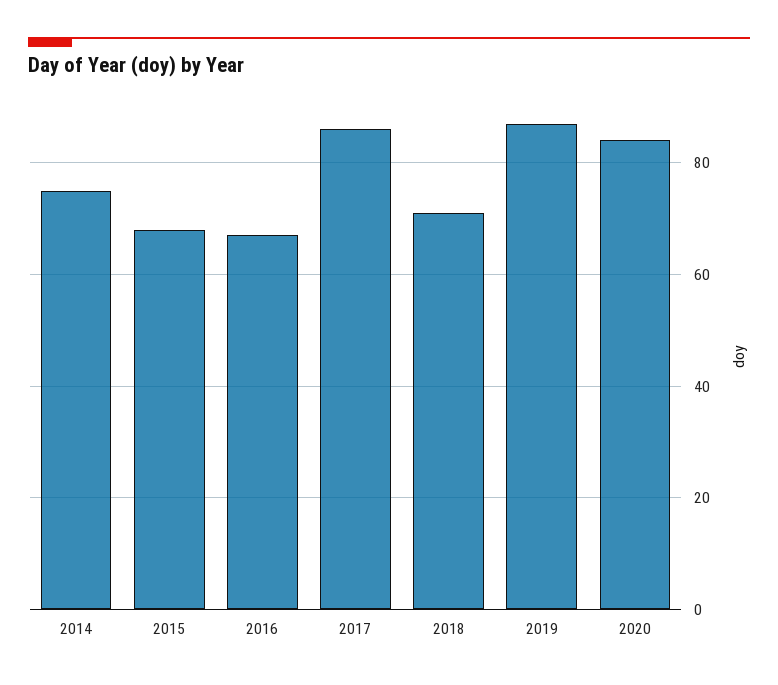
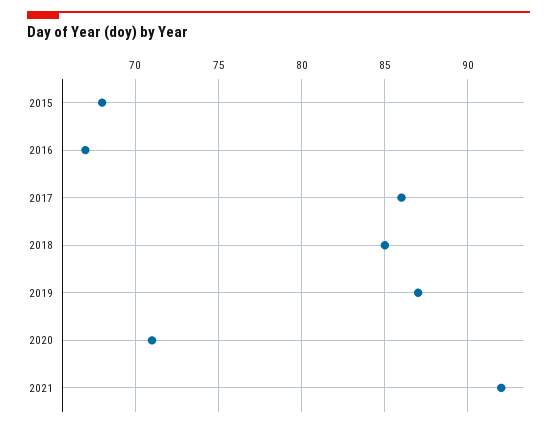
2014: 75 -> none
2018: 70 -> 85
2020: 85 -> 71
2021: none -> 92

